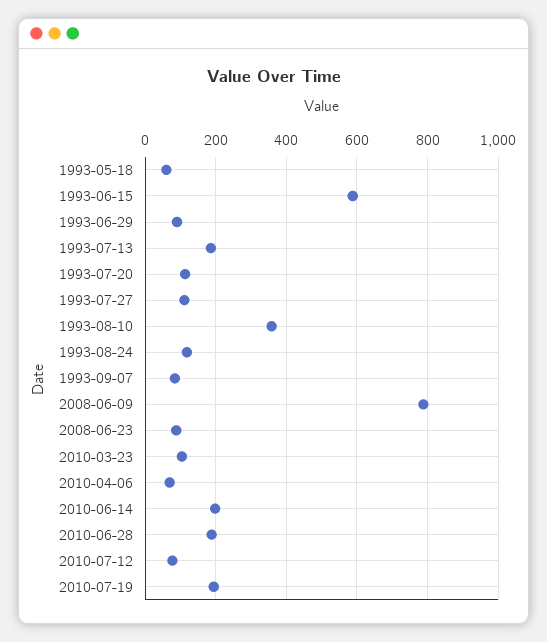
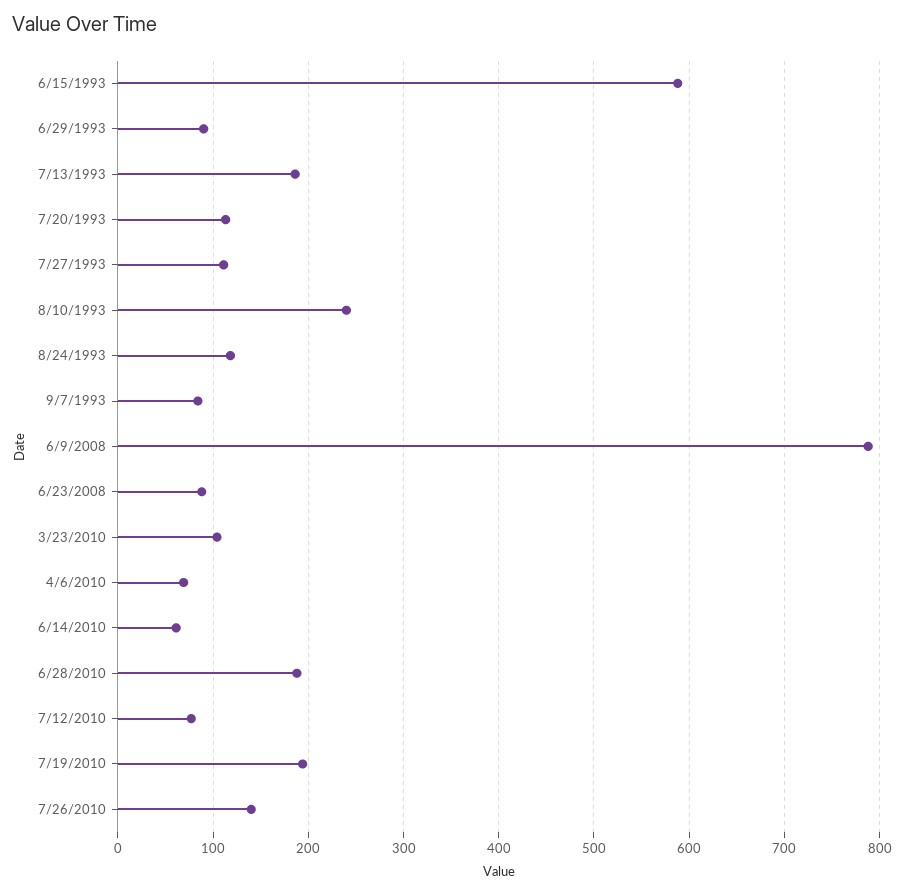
1993-05-18: 60 -> none
1993-08-10: 360 -> 240
2010-06-14: 200 -> 60
7/26/2010: none -> 140

